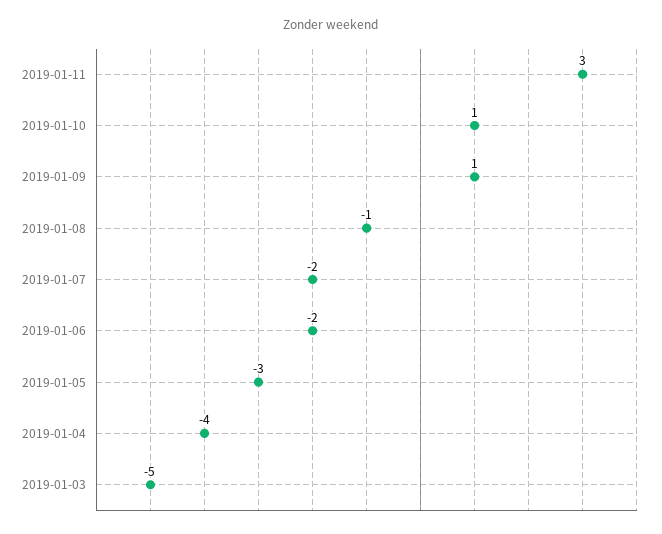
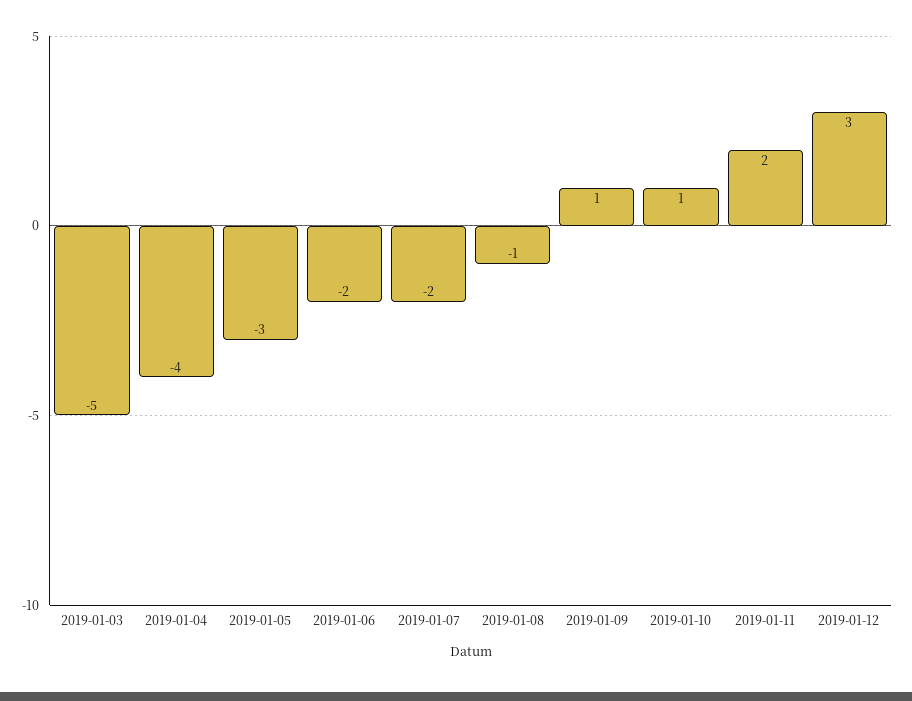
2019-01-11: 3 -> 2
2019-01-12: none -> 3

